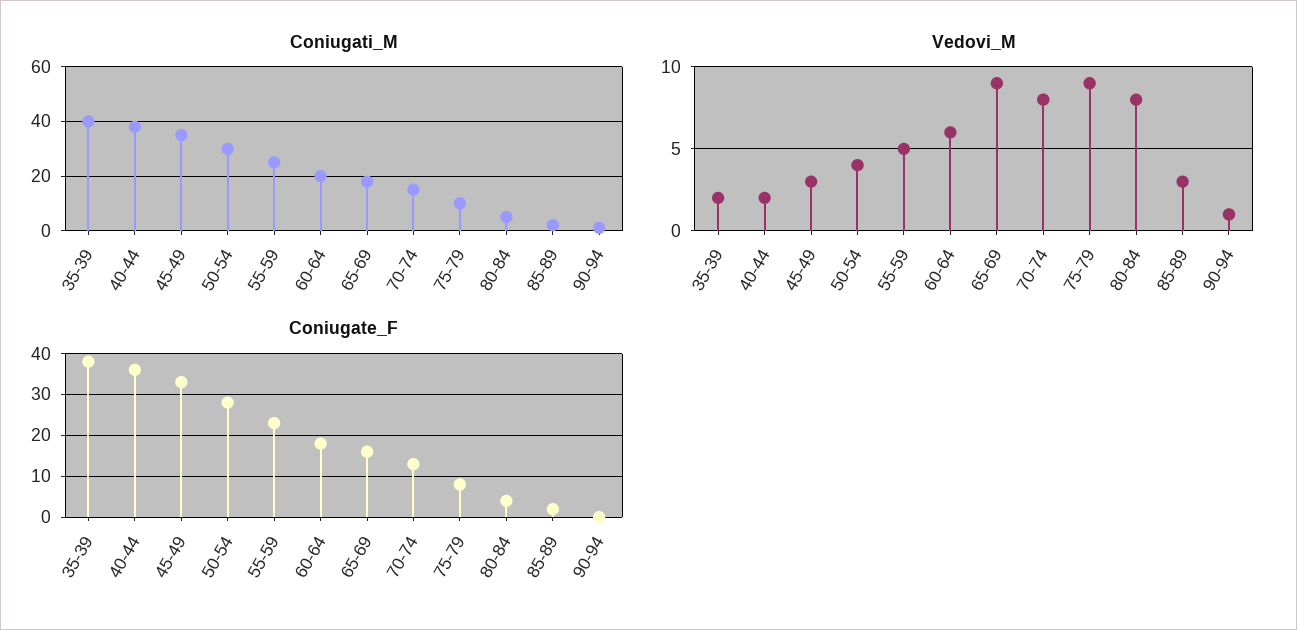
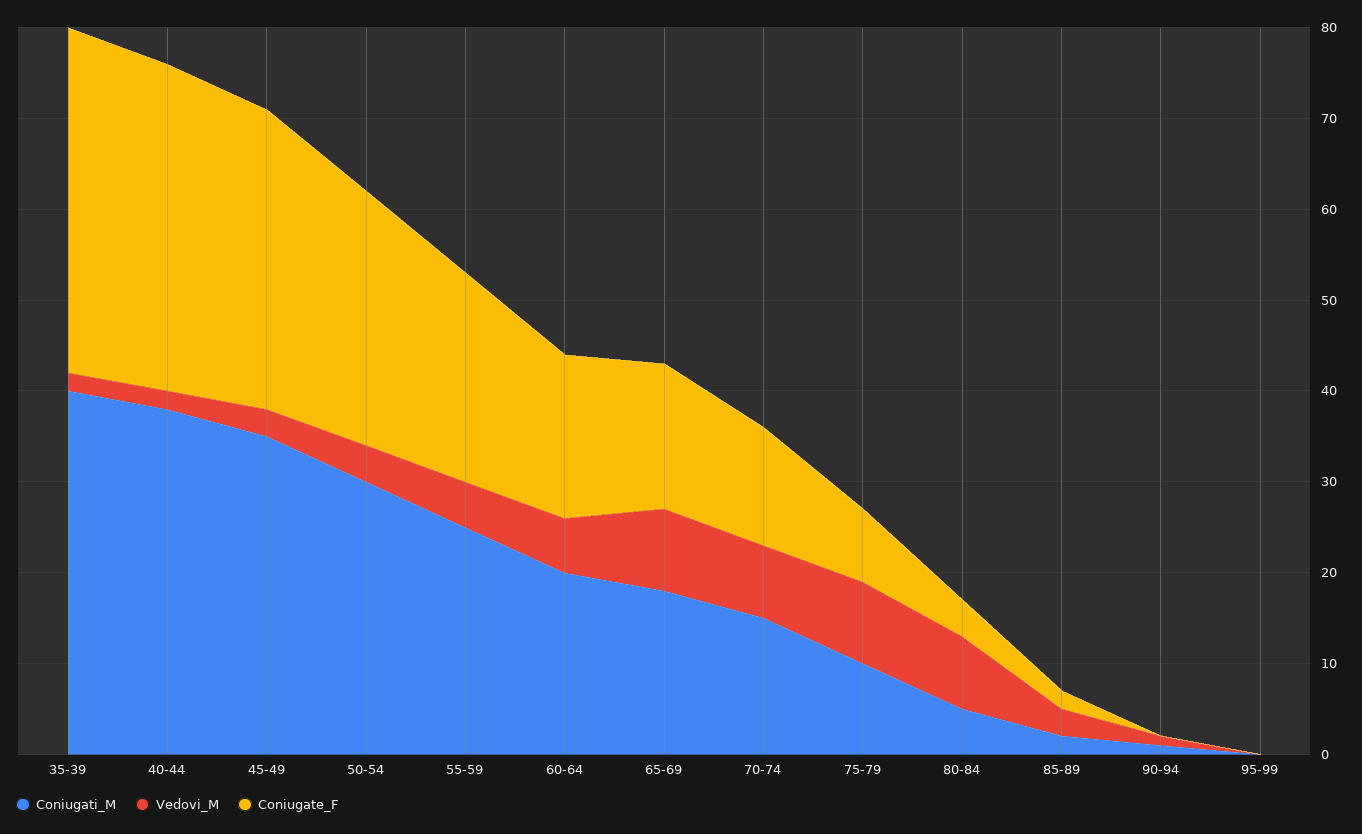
Coniugati_M, 95-99: none -> 0
Vedovi_M, 95-99: none -> 0
Coniugate_F, 95-99: none -> 0

